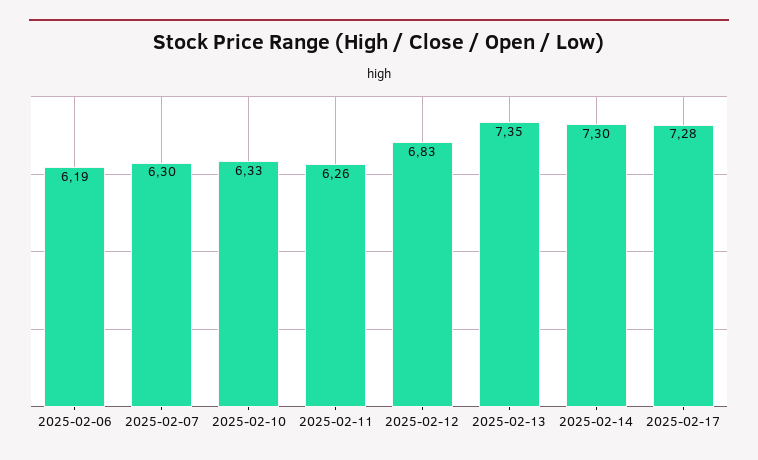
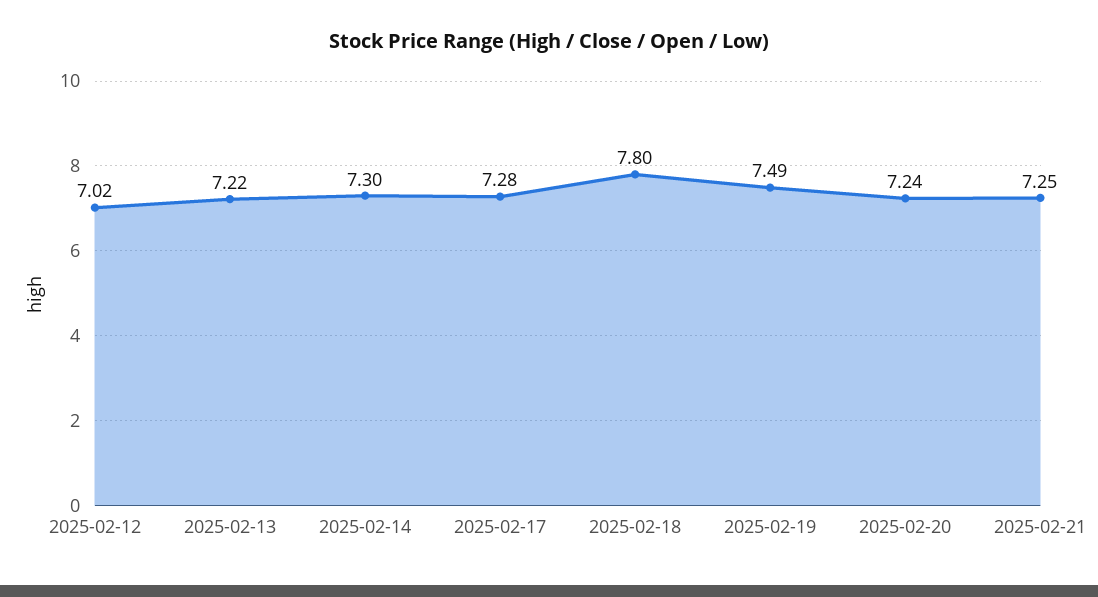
2025-02-06: 6.19 -> none
2025-02-07: 6.3 -> none
2025-02-10: 6.33 -> none
2025-02-11: 6.26 -> none
2025-02-12: 6.83 -> 7.02
2025-02-13: 7.35 -> 7.22
2025-02-18: none -> 7.8
2025-02-19: none -> 7.49
2025-02-20: none -> 7.24
2025-02-21: none -> 7.25

